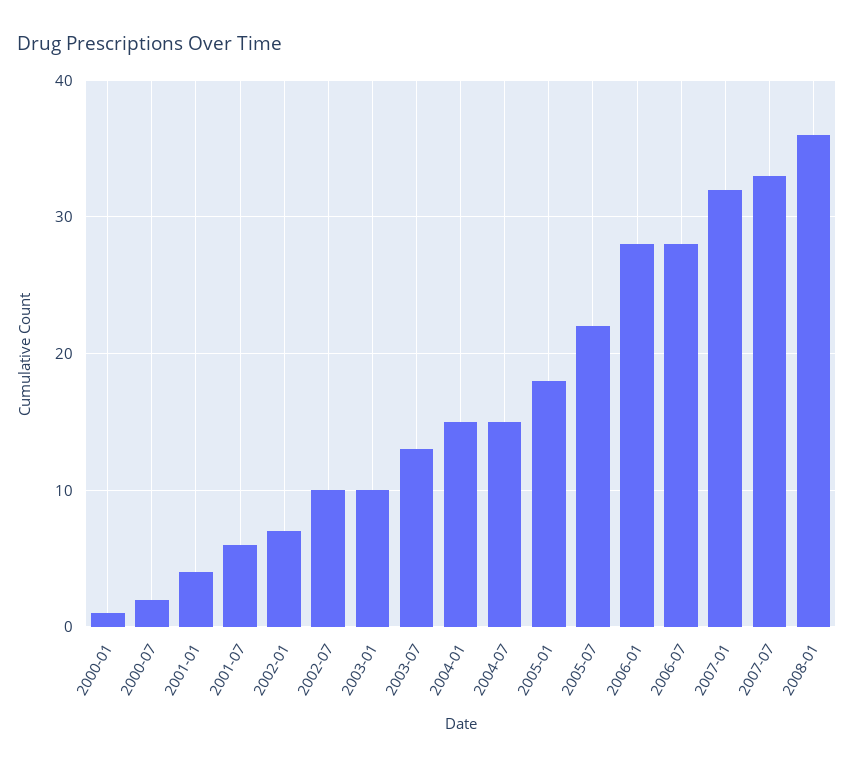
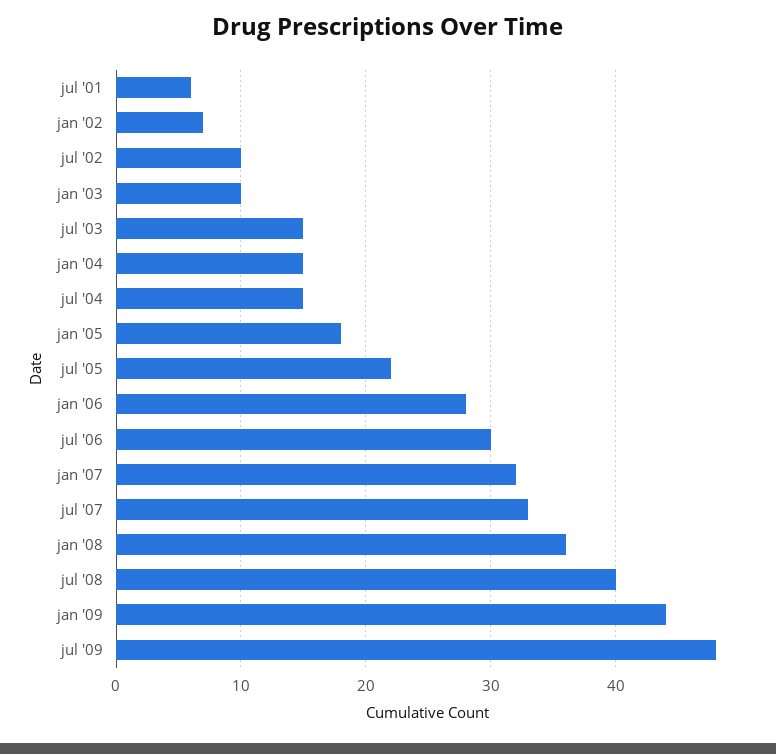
2000-01: 1 -> none
2000-07: 2 -> none
2001-01: 4 -> none
2003-07: 13 -> 15
2006-07: 28 -> 30
jul '08: none -> 40
jan '09: none -> 44
jul '09: none -> 48

